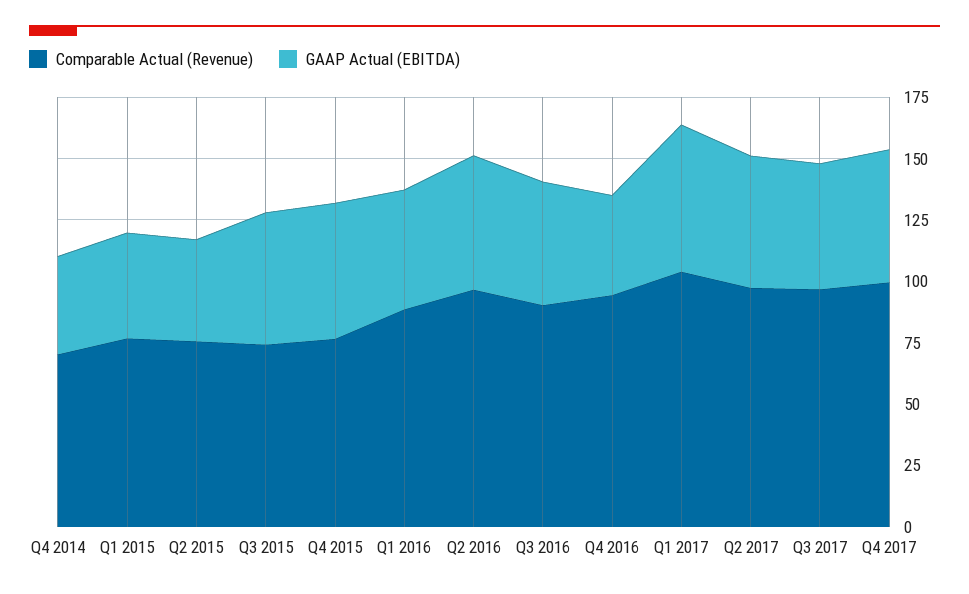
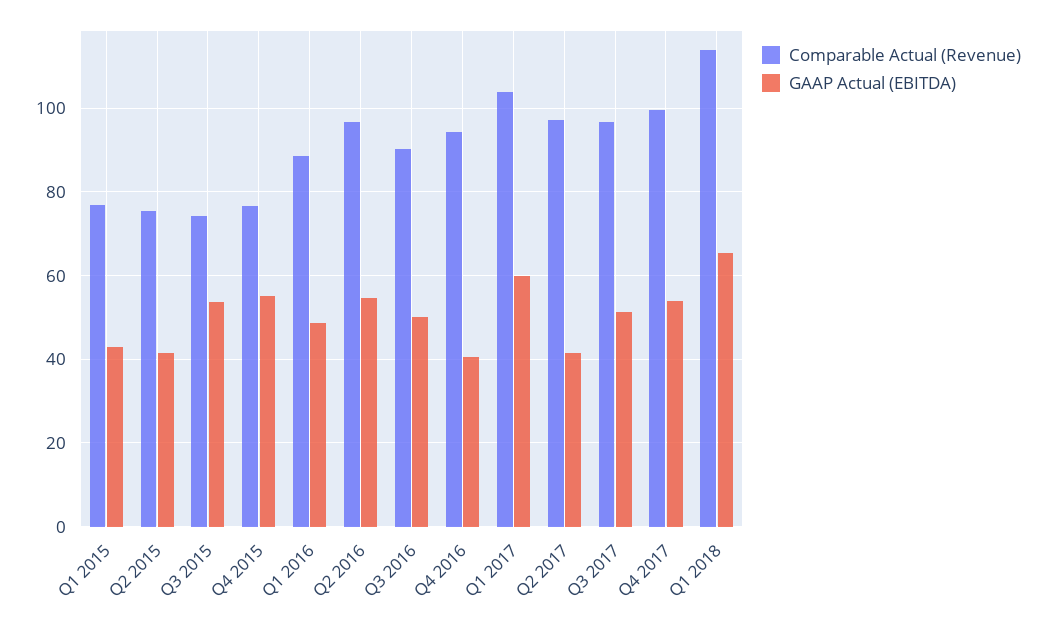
Comparable Actual (Revenue), Q4 2014: 70 -> none
GAAP Actual (EBITDA), Q4 2014: 40 -> none
GAAP Actual (EBITDA), Q2 2017: 55 -> 42
Comparable Actual (Revenue), Q1 2018: none -> 114
GAAP Actual (EBITDA), Q1 2018: none -> 66

